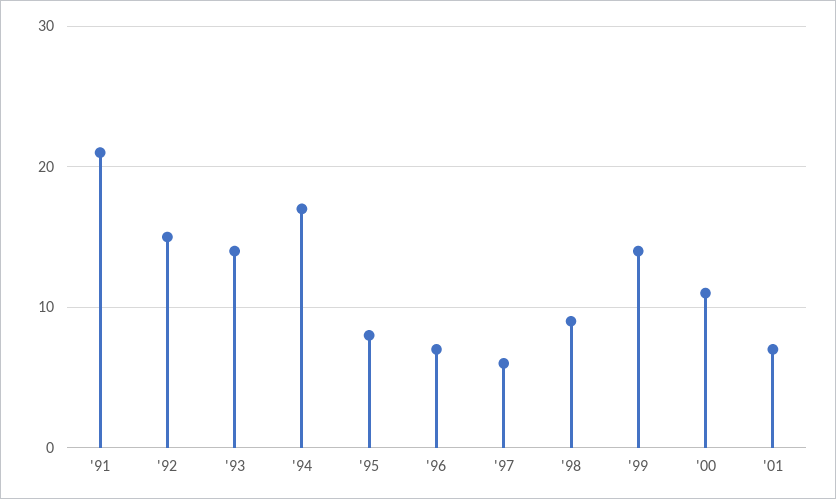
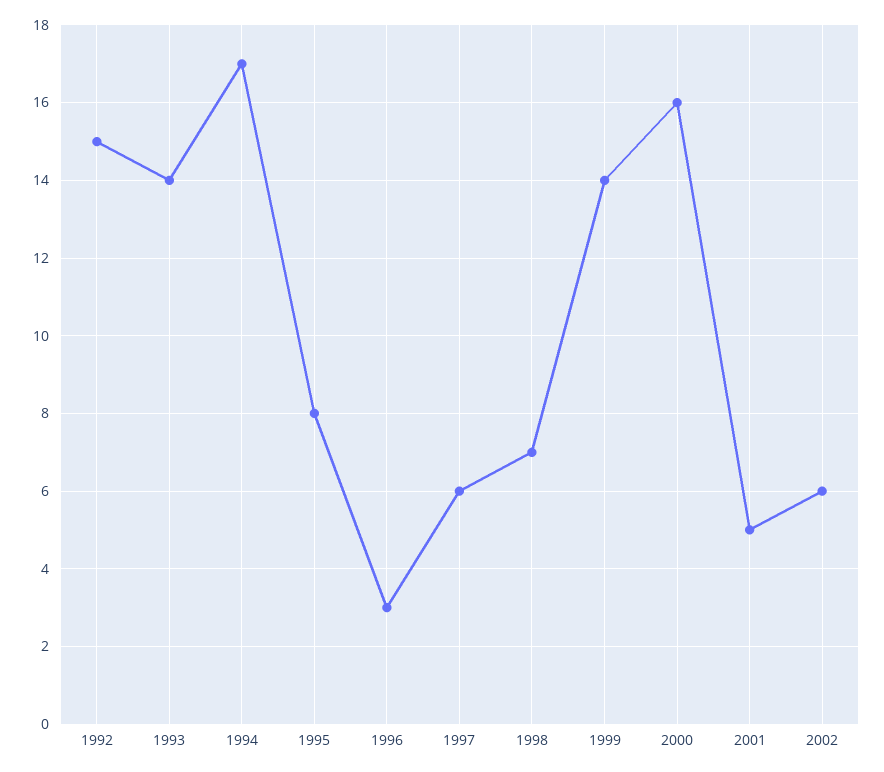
'91: 21 -> none
'96: 7 -> 3
'98: 9 -> 7
'00: 11 -> 16
'01: 7 -> 5
2002: none -> 6

